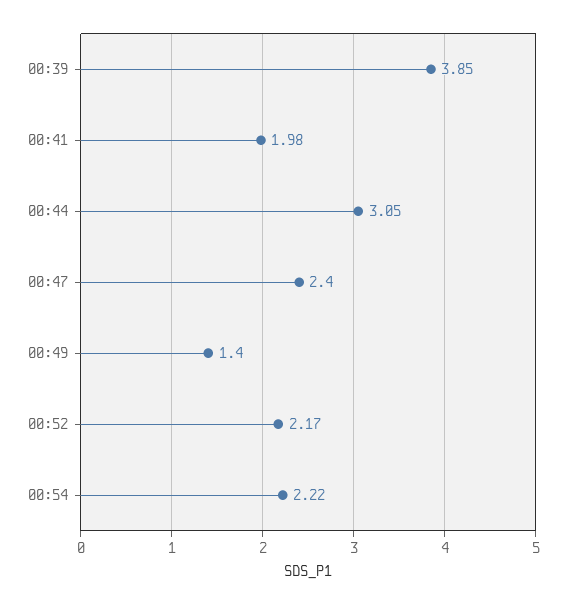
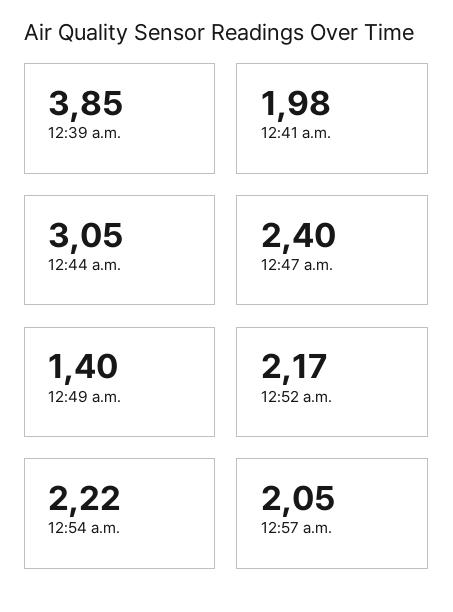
12:57 a.m.: none -> 2.05

